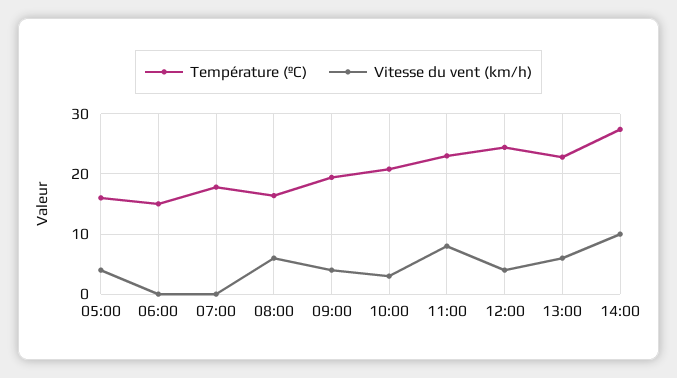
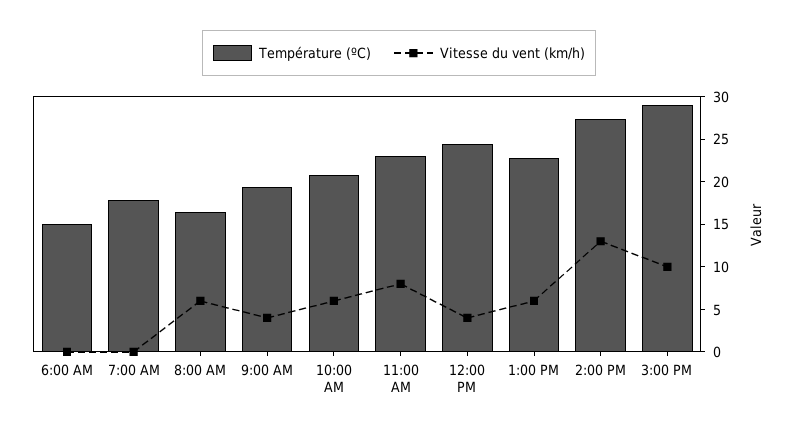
Température (ºC), 05:00: 16 -> none
Vitesse du vent (km/h), 05:00: 4 -> none
Vitesse du vent (km/h), 10:00: 3 -> 6
Vitesse du vent (km/h), 14:00: 10 -> 13
Température (ºC), 3:00 PM: none -> 29
Vitesse du vent (km/h), 3:00 PM: none -> 10

